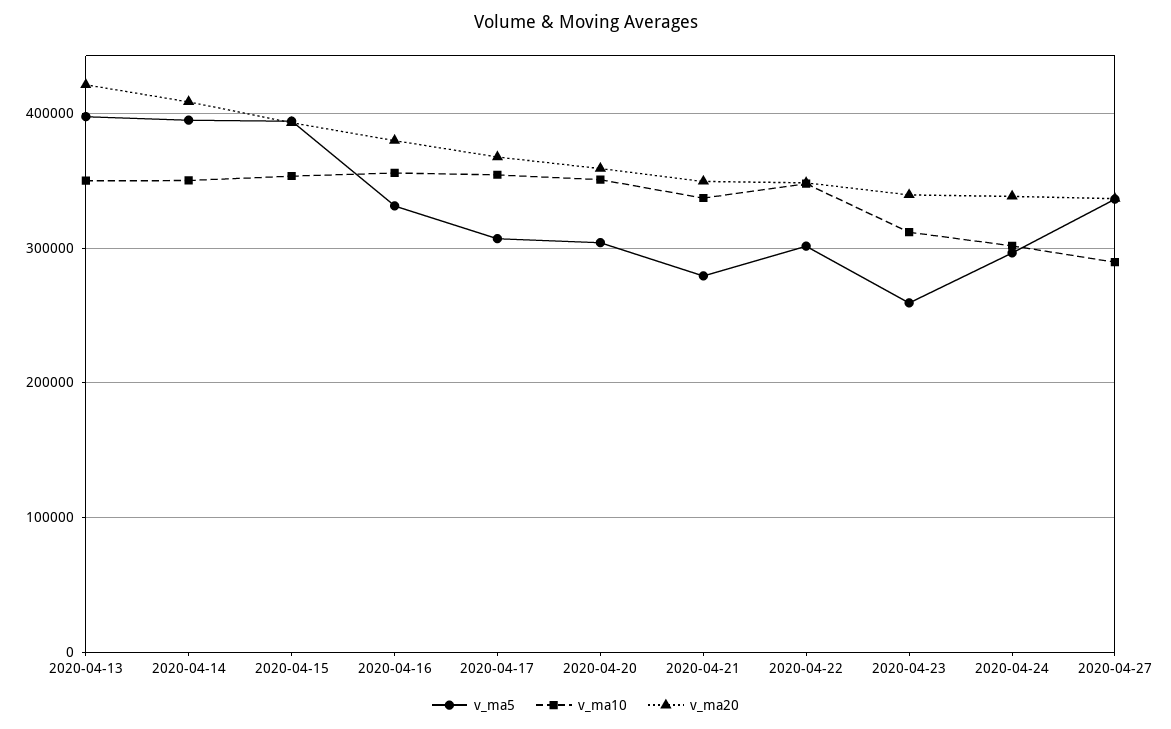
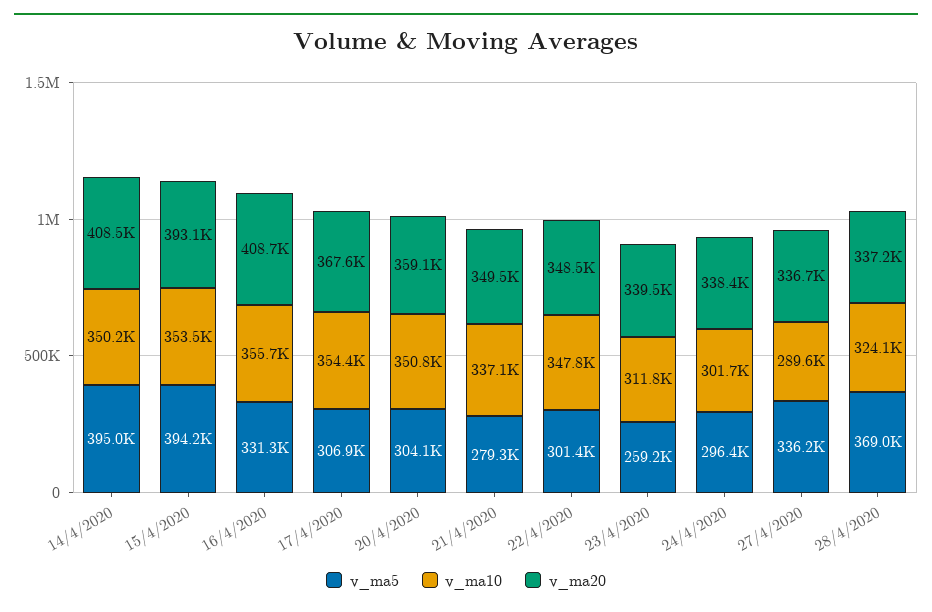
v_ma5, 2020-04-13: 400000 -> none
v_ma10, 2020-04-13: 350000 -> none
v_ma20, 2020-04-13: 420000 -> none
v_ma20, 2020-04-16: 380000 -> 408700
v_ma5, 28/4/2020: none -> 369000
v_ma10, 28/4/2020: none -> 324100
v_ma20, 28/4/2020: none -> 337200

